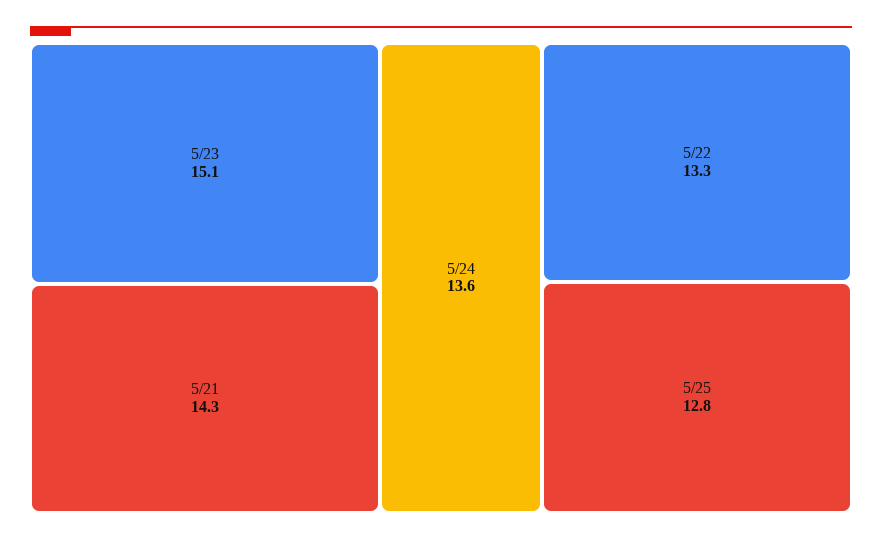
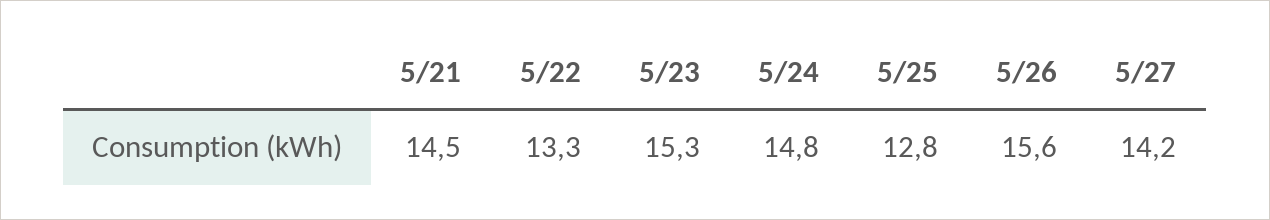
5/23: 15.1 -> 15.3
5/21: 14.3 -> 14.5
5/24: 13.6 -> 14.8
5/26: none -> 15.6
5/27: none -> 14.2

